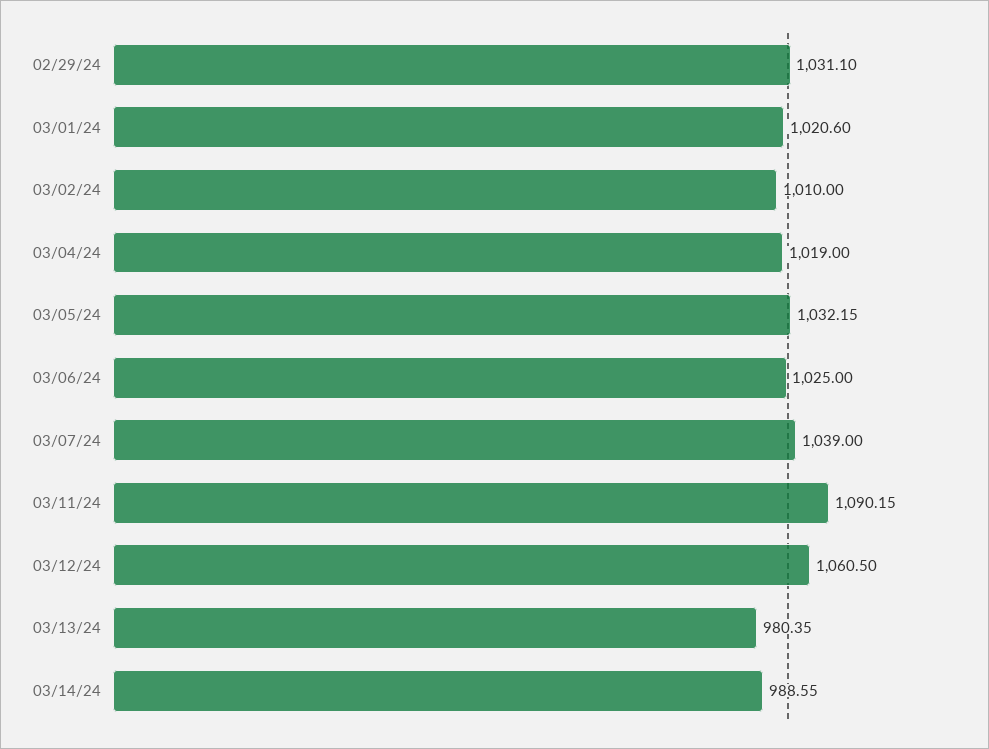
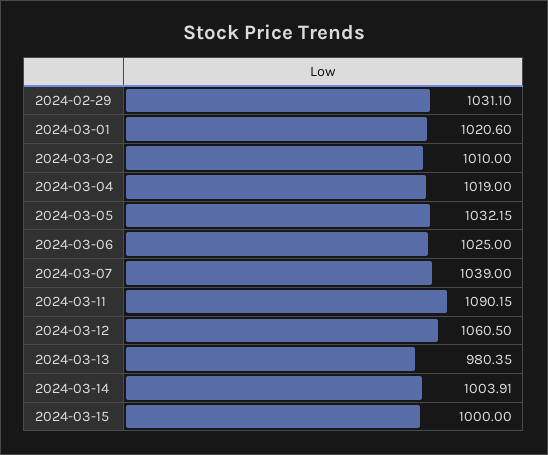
03/14/24: 988.55 -> 1003.91
2024-03-15: none -> 1000

